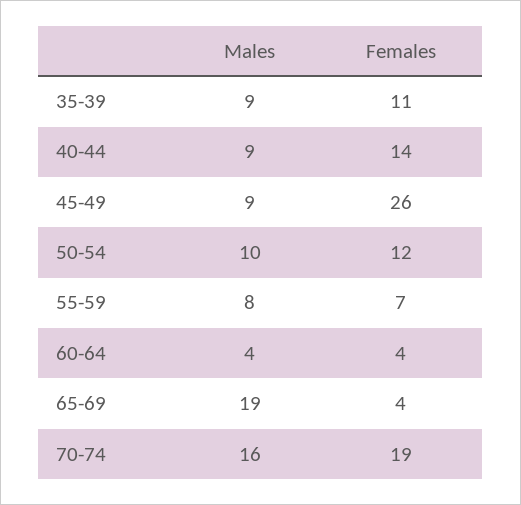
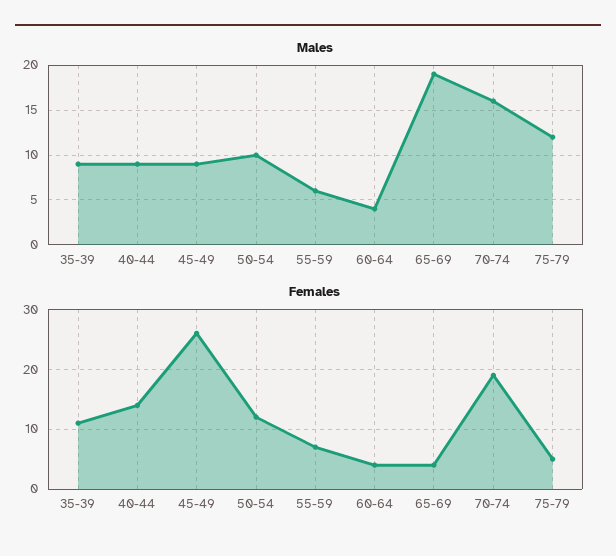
Males, 55-59: 8 -> 6
Males, 75-79: none -> 12
Females, 75-79: none -> 5

